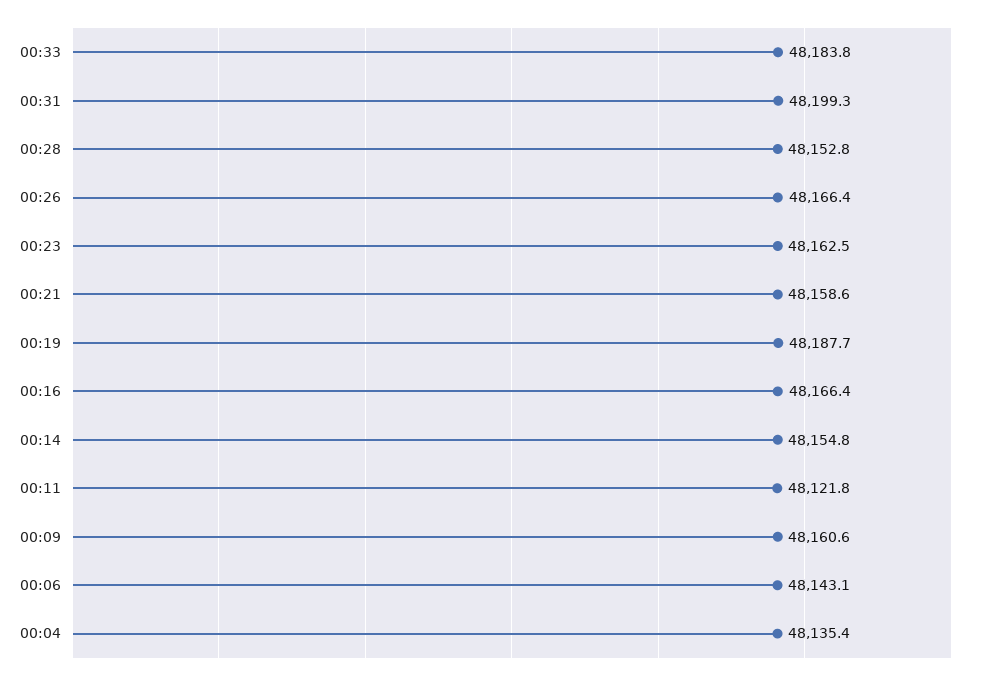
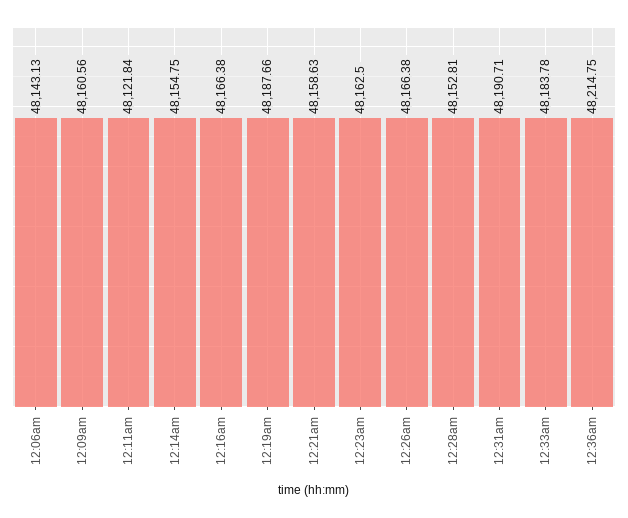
00:31: 48199.3 -> 48190.71
00:04: 48135.4 -> none
12:36am: none -> 48214.75

